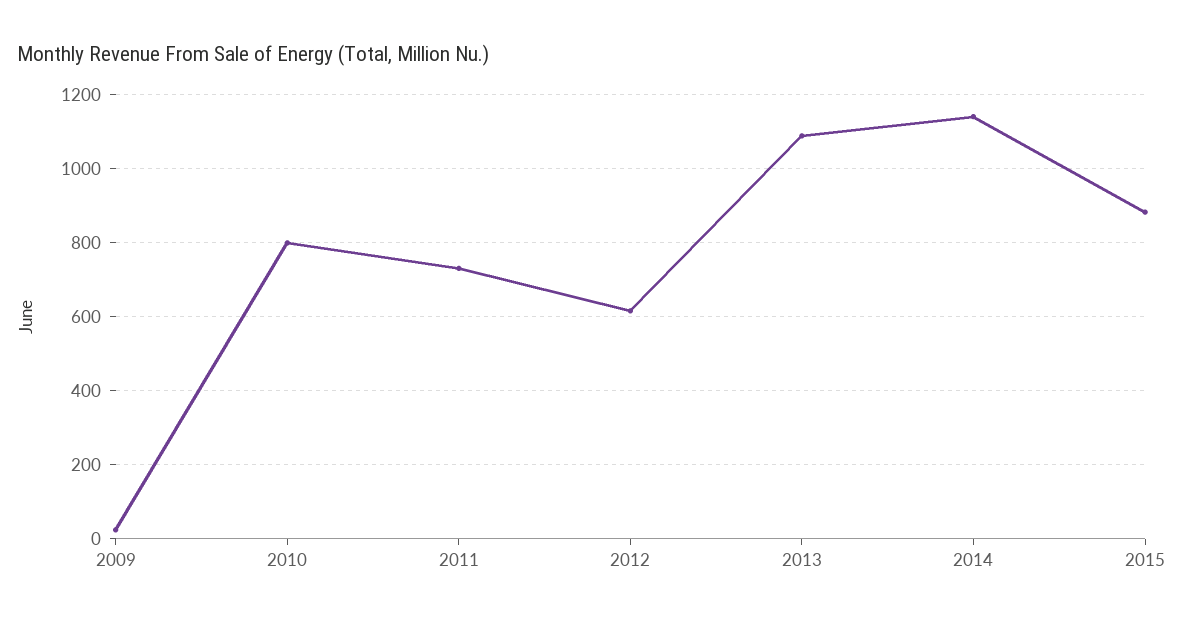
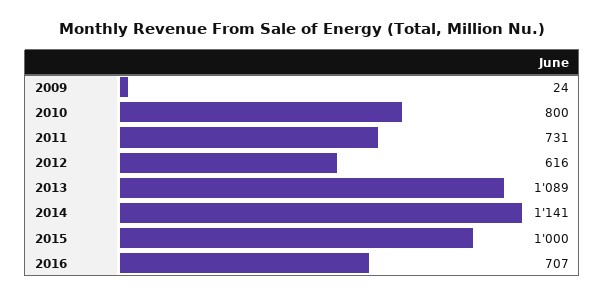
2015: 880 -> 1000
2016: none -> 707

